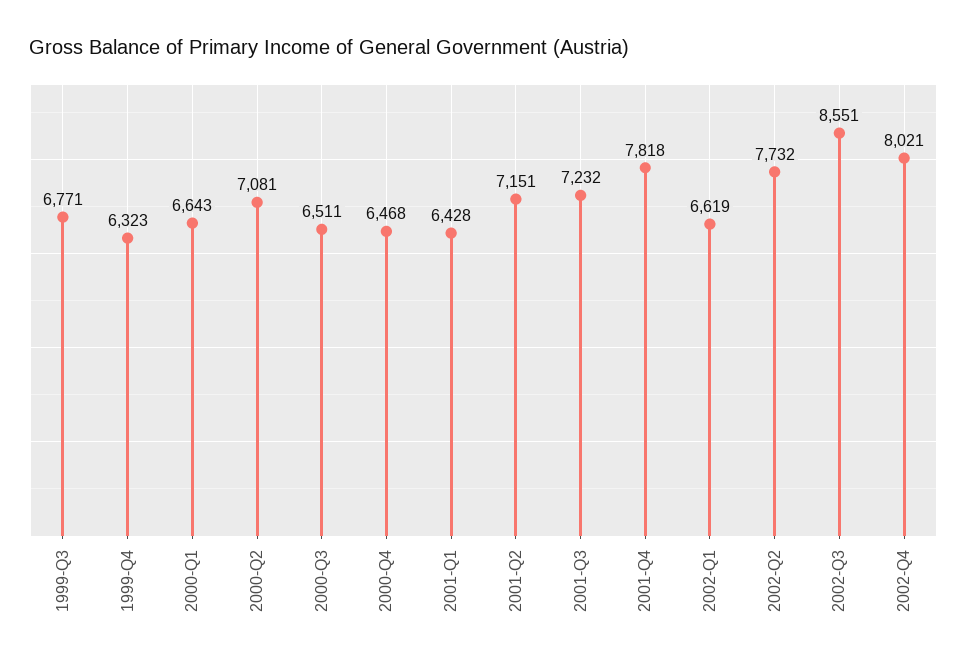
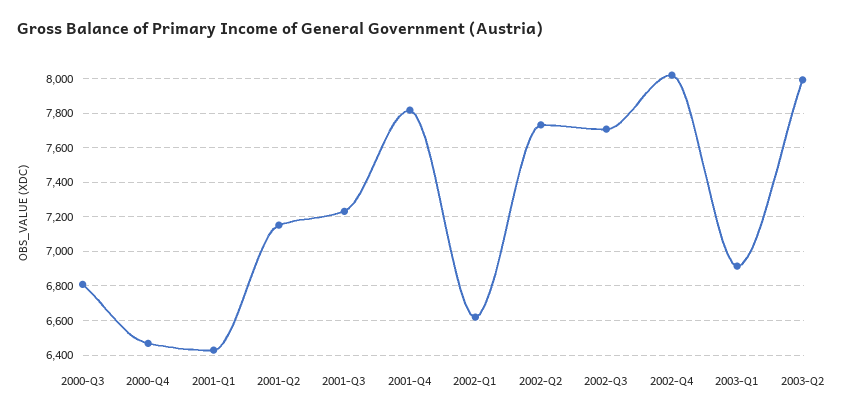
1999-Q3: 6771 -> none
1999-Q4: 6323 -> none
2000-Q1: 6643 -> none
2000-Q2: 7081 -> none
2000-Q3: 6511 -> 6800
2002-Q3: 8551 -> 7700
2003-Q1: none -> 6900
2003-Q2: none -> 8000

